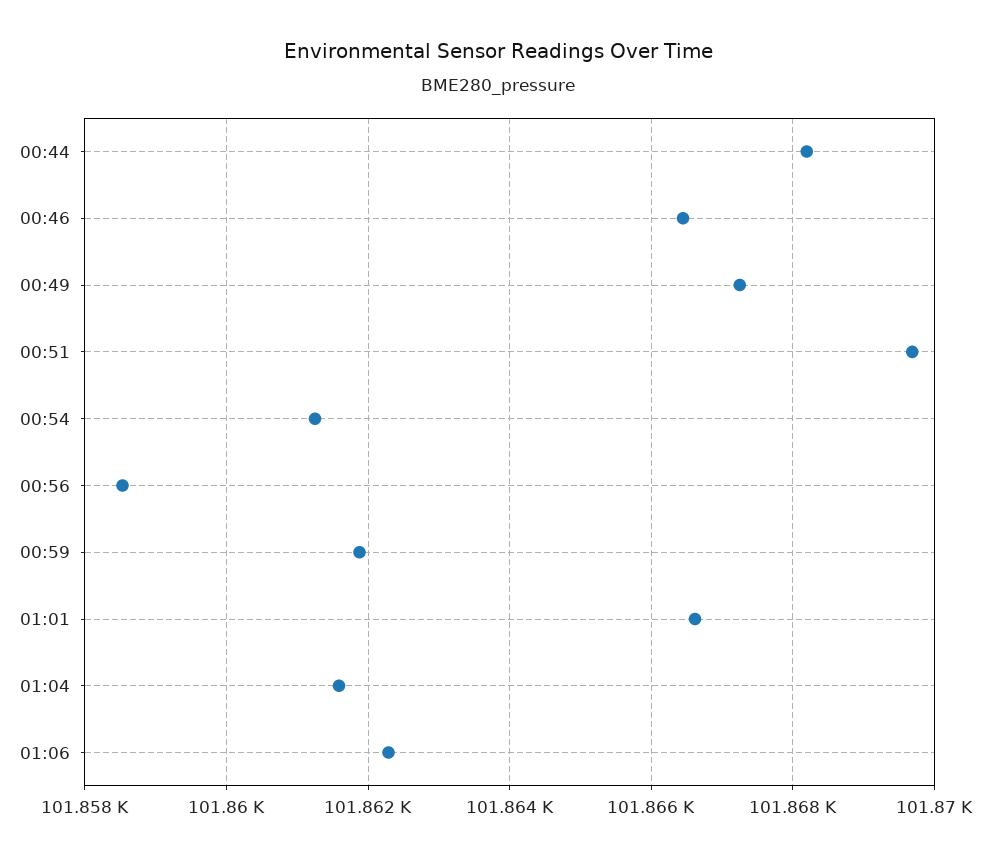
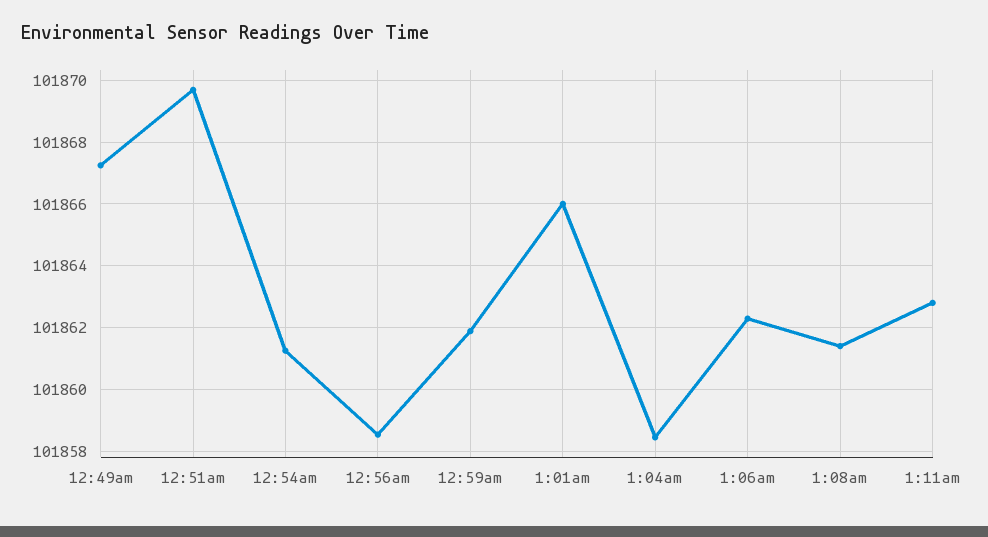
00:44: 101868.2 -> none
00:46: 101866.4 -> none
01:01: 101866.6 -> 101866
01:04: 101861.6 -> 101858.4
1:08am: none -> 101861.4
1:11am: none -> 101862.8

